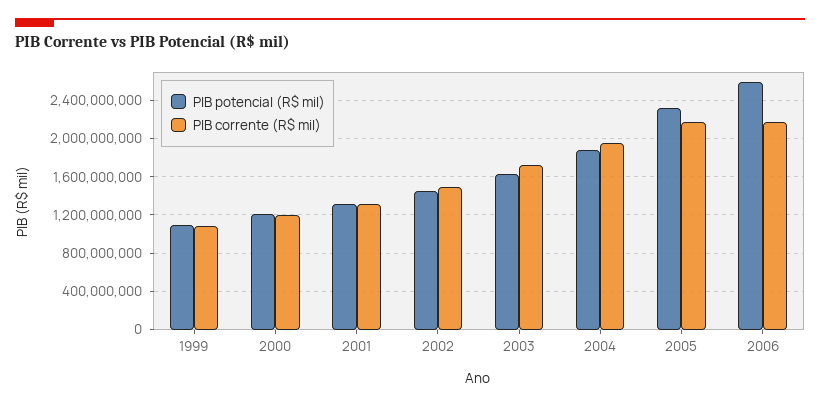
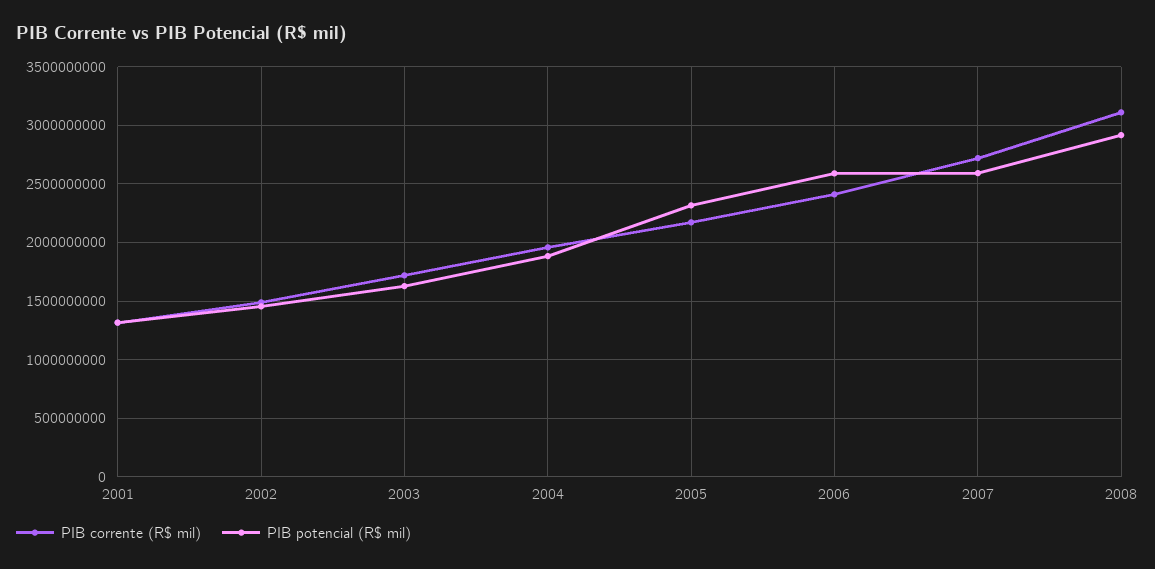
PIB potencial (R$ mil), 1999: 1100000000 -> none
PIB corrente (R$ mil), 1999: 1100000000 -> none
PIB potencial (R$ mil), 2000: 1200000000 -> none
PIB corrente (R$ mil), 2000: 1200000000 -> none
PIB corrente (R$ mil), 2006: 2200000000 -> 2400000000
PIB corrente (R$ mil), 2007: none -> 2700000000
PIB potencial (R$ mil), 2007: none -> 2600000000
PIB corrente (R$ mil), 2008: none -> 3100000000
PIB potencial (R$ mil), 2008: none -> 2900000000

